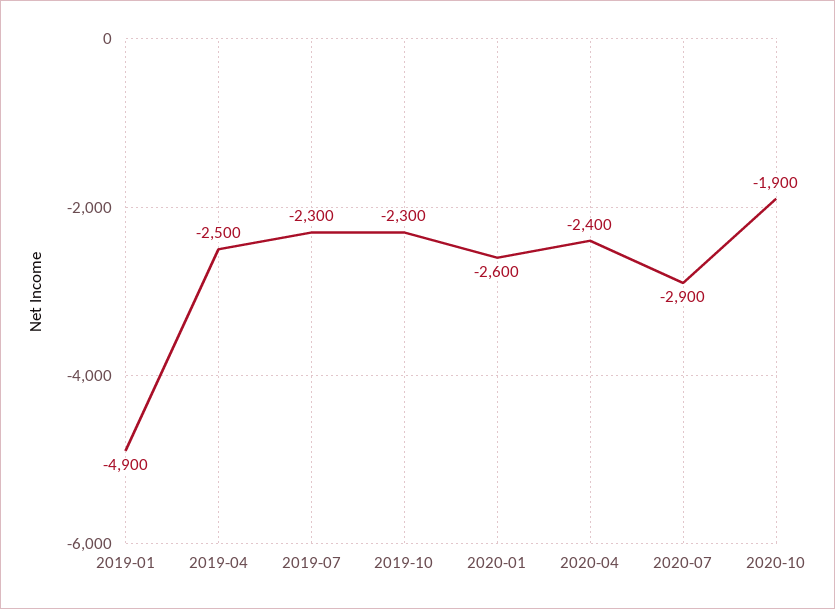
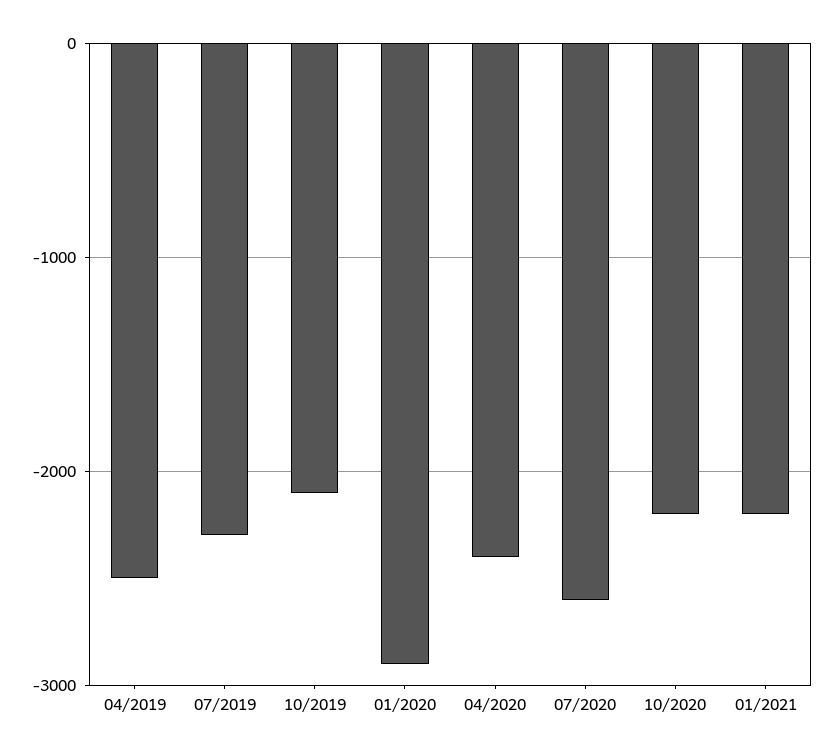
2019-01: -4900 -> none
2019-10: -2300 -> -2100
2020-01: -2600 -> -2900
2020-07: -2900 -> -2600
2020-10: -1900 -> -2200
01/2021: none -> -2200

